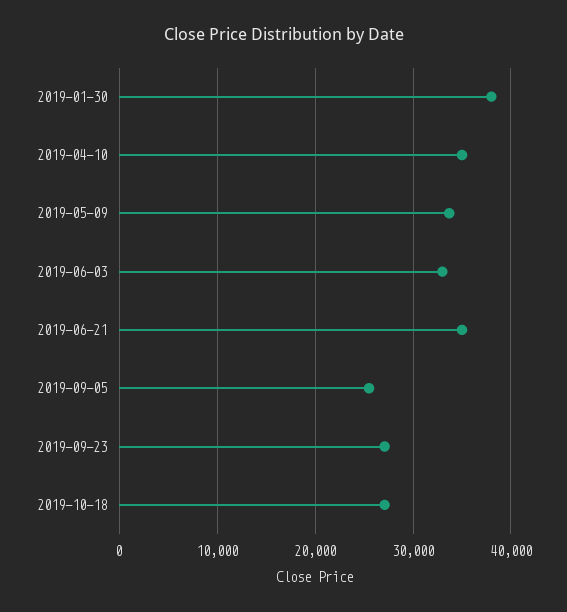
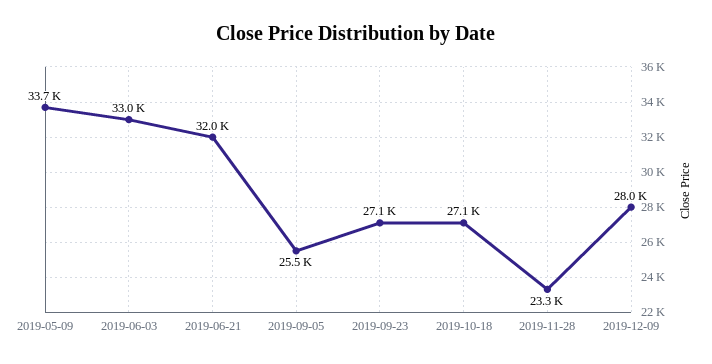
2019-01-30: 38000 -> none
2019-04-10: 35000 -> none
2019-06-21: 35000 -> 32000
2019-11-28: none -> 23300
2019-12-09: none -> 28000

